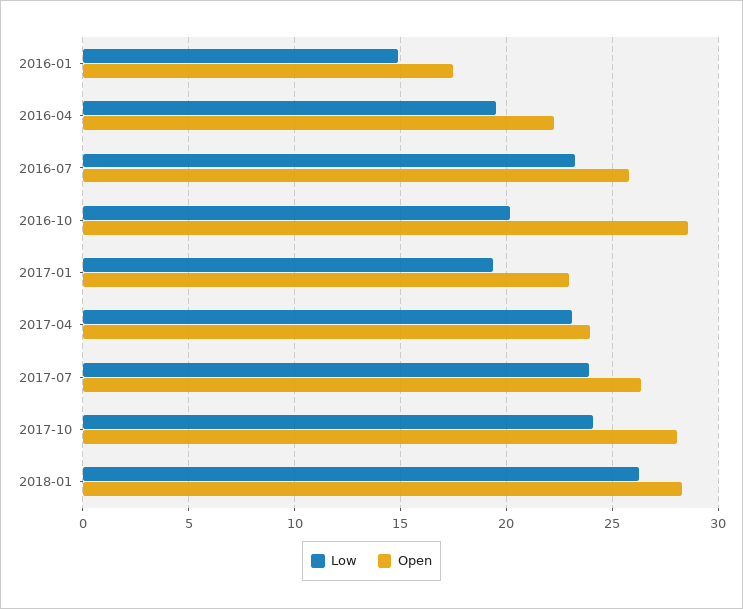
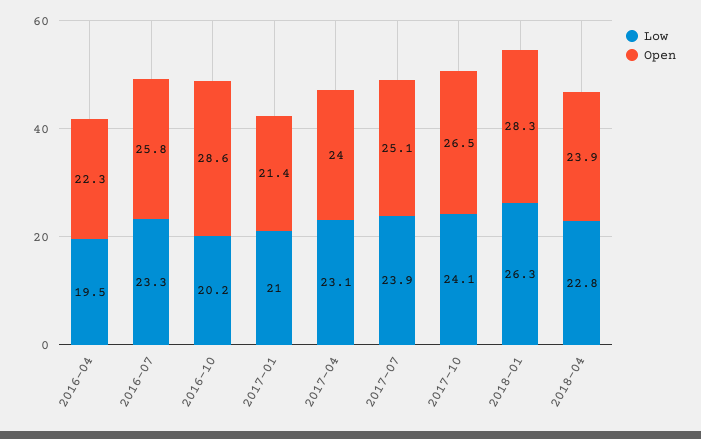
Low, 2016-01: 15 -> none
Open, 2016-01: 17.5 -> none
Low, 2017-01: 19.5 -> 21
Open, 2017-01: 23 -> 21.4
Open, 2017-07: 26.5 -> 25.1
Open, 2017-10: 28 -> 26.5
Low, 2018-04: none -> 22.8
Open, 2018-04: none -> 23.9

